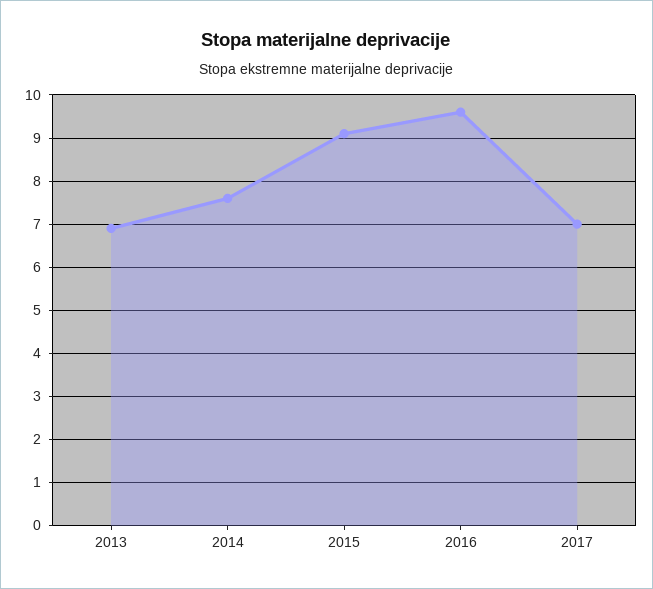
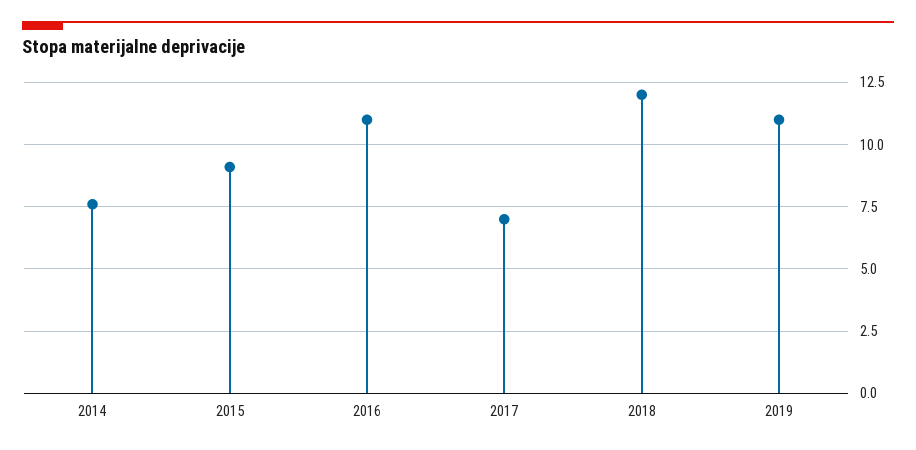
2013: 7 -> none
2016: 9.5 -> 11
2018: none -> 12
2019: none -> 11

